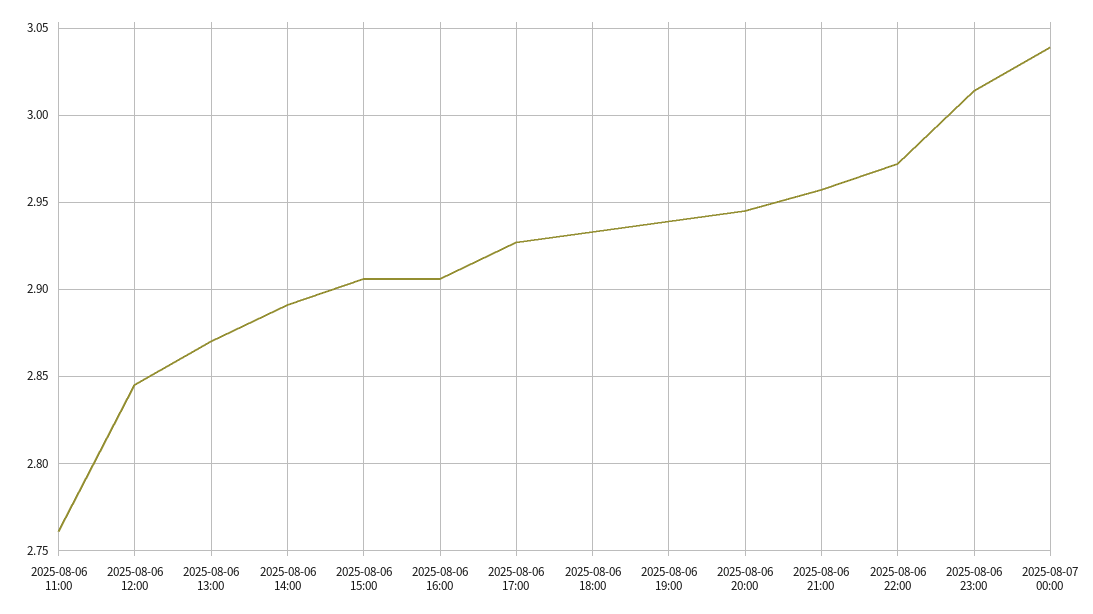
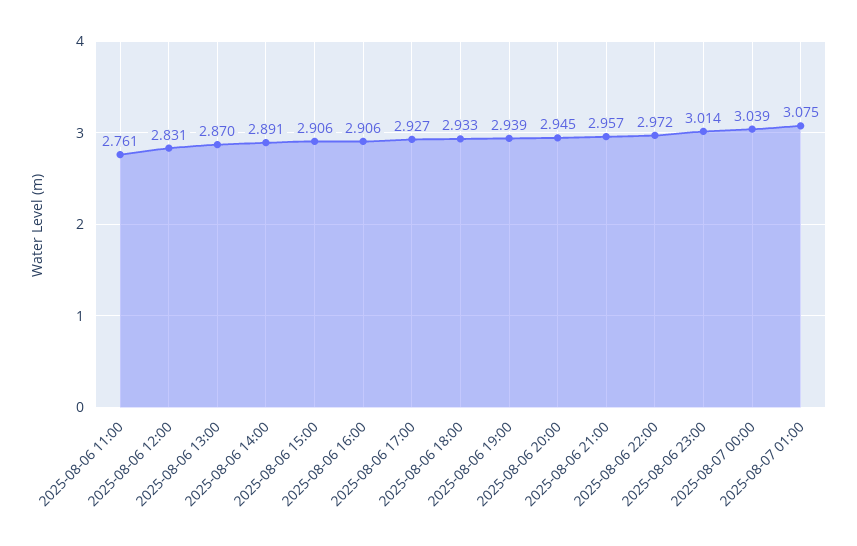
2025-08-06 12:00: 2.845 -> 2.831
2025-08-07 01:00: none -> 3.075

